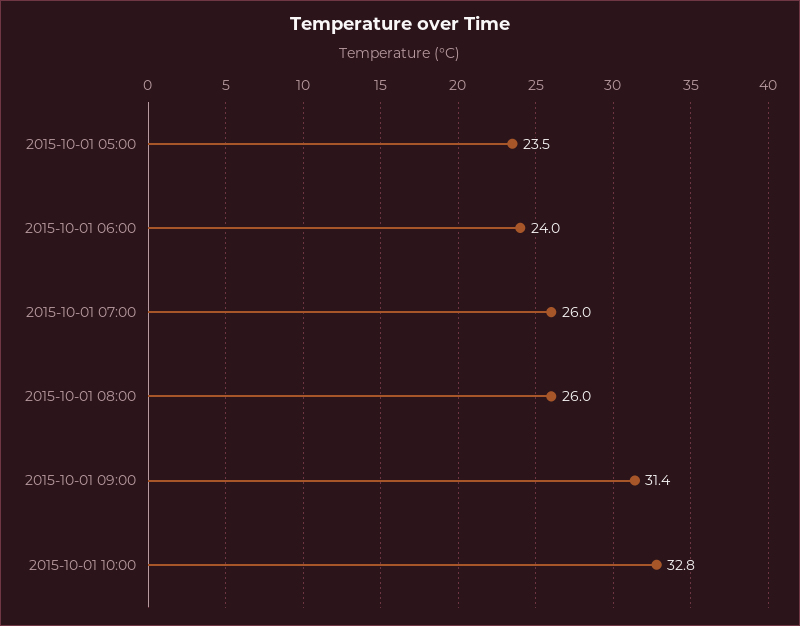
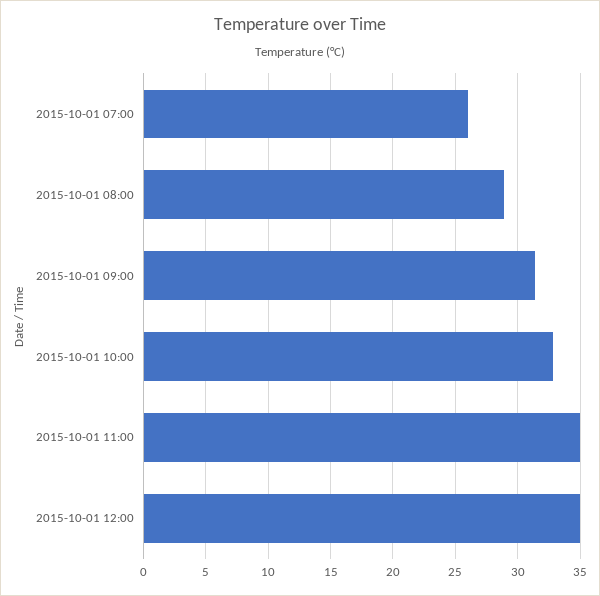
2015-10-01 05:00: 23.5 -> none
2015-10-01 06:00: 24 -> none
2015-10-01 08:00: 26 -> 29
2015-10-01 11:00: none -> 35
2015-10-01 12:00: none -> 35

